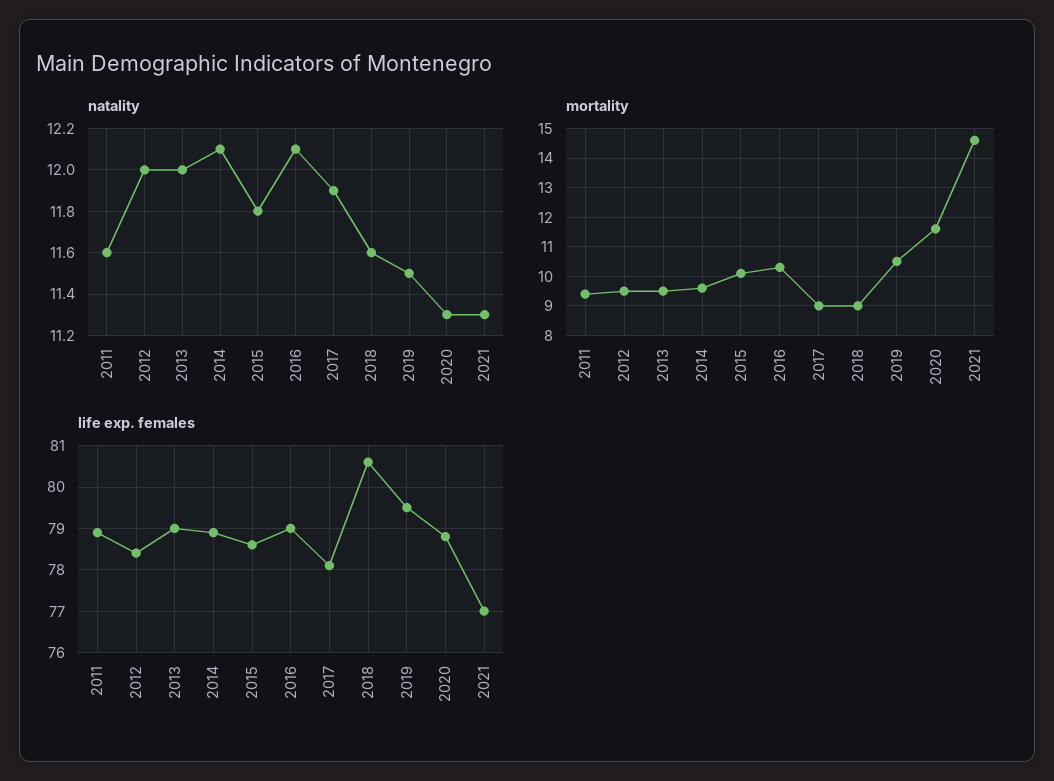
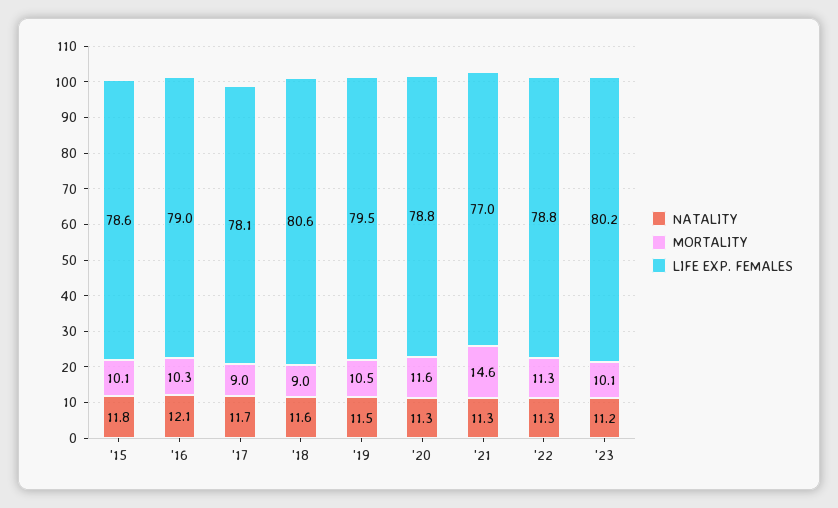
natality, 2011: 11.6 -> none
natality, 2012: 12 -> none
natality, 2013: 12 -> none
natality, 2014: 12.1 -> none
natality, 2017: 11.9 -> 11.7
mortality, 2011: 9.5 -> none
mortality, 2012: 9.5 -> none
mortality, 2013: 9.5 -> none
mortality, 2014: 9.5 -> none
life exp. females, 2011: 79 -> none
life exp. females, 2012: 78.5 -> none
life exp. females, 2013: 79 -> none
life exp. females, 2014: 79 -> none
natality, '22: none -> 11.3
mortality, '22: none -> 11.3
life exp. females, '22: none -> 78.8
natality, '23: none -> 11.2
mortality, '23: none -> 10.1
life exp. females, '23: none -> 80.2

